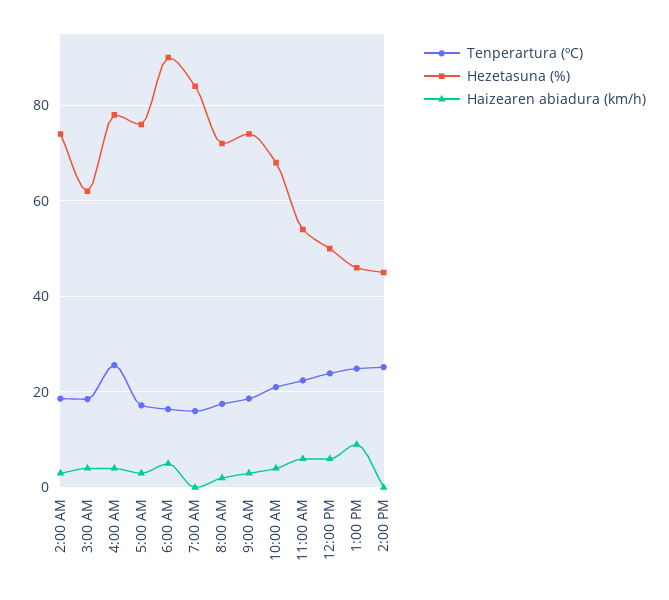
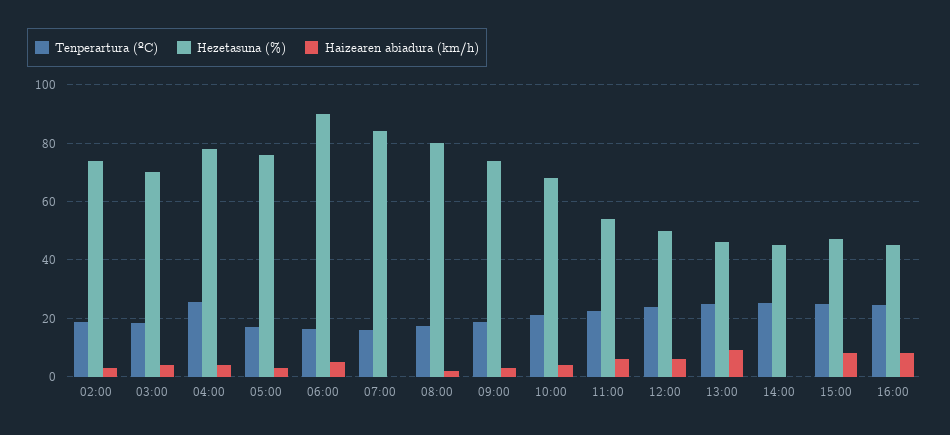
Hezetasuna (%), 3:00 AM: 62 -> 70
Hezetasuna (%), 8:00 AM: 72 -> 80
Tenperartura (ºC), 15:00: none -> 25
Hezetasuna (%), 15:00: none -> 47.5
Haizearen abiadura (km/h), 15:00: none -> 7.5
Tenperartura (ºC), 16:00: none -> 25
Hezetasuna (%), 16:00: none -> 45
Haizearen abiadura (km/h), 16:00: none -> 7.5

